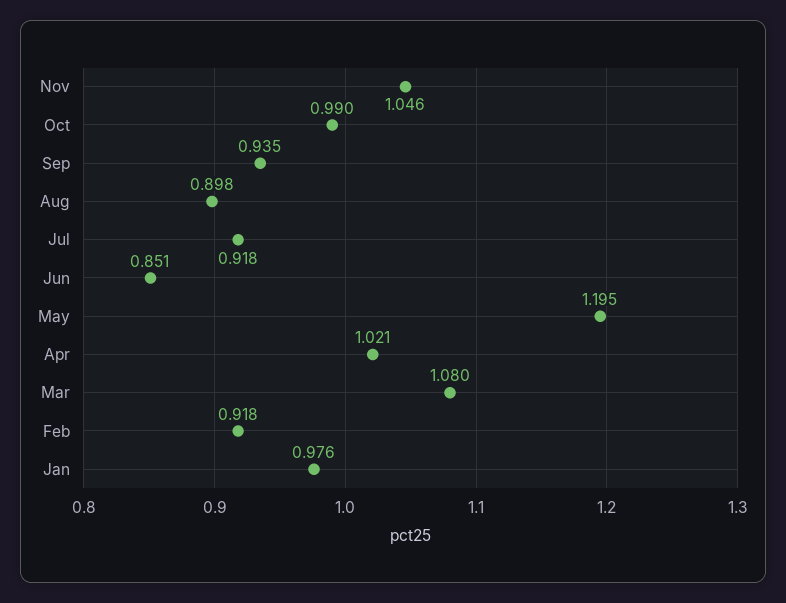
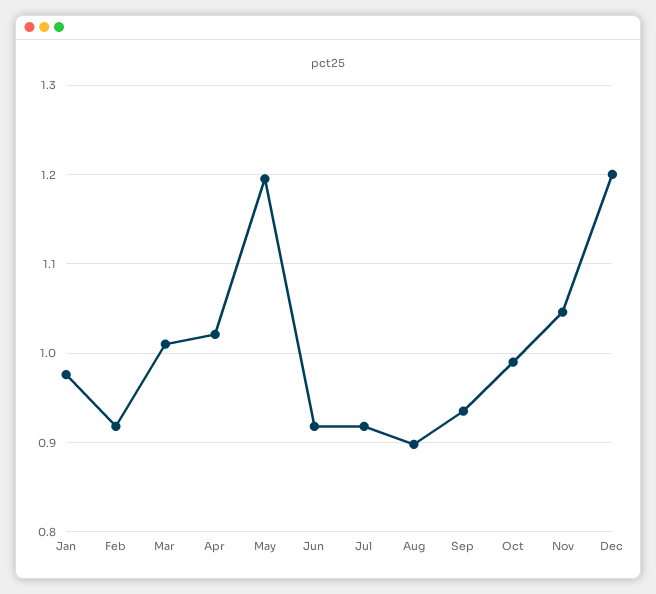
Jun: 0.851 -> 0.92
Mar: 1.08 -> 1.01
Dec: none -> 1.2

